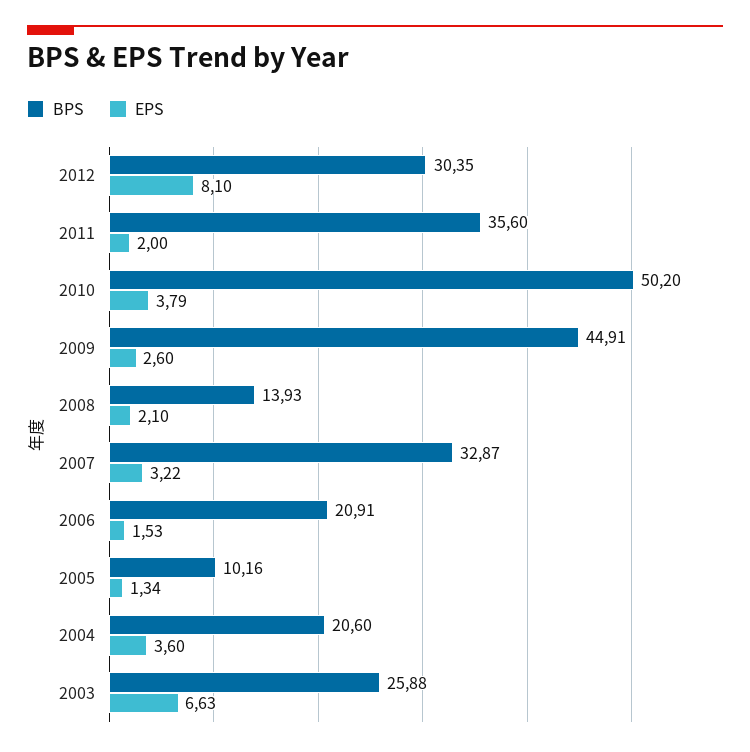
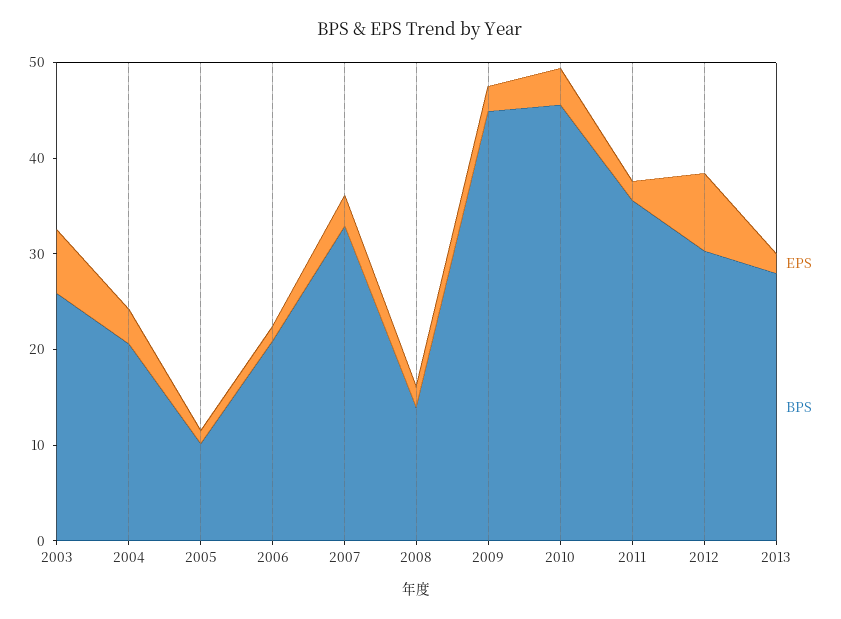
BPS, 2010: 50.2 -> 46
EPS, 2013: none -> 2
BPS, 2013: none -> 28

